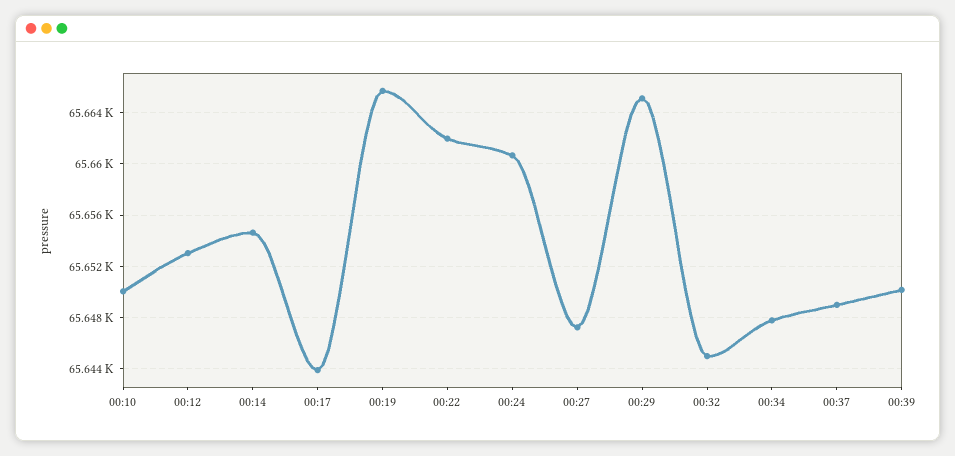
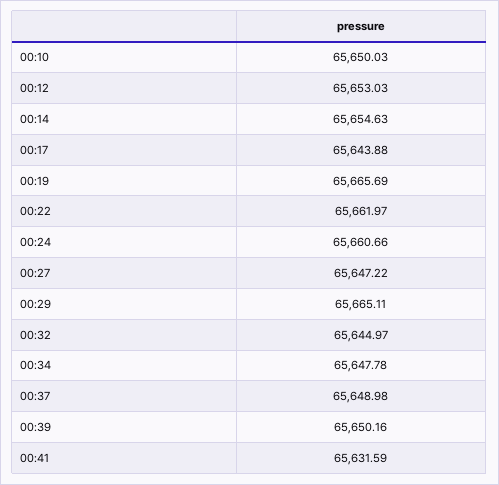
00:41: none -> 65631.59

